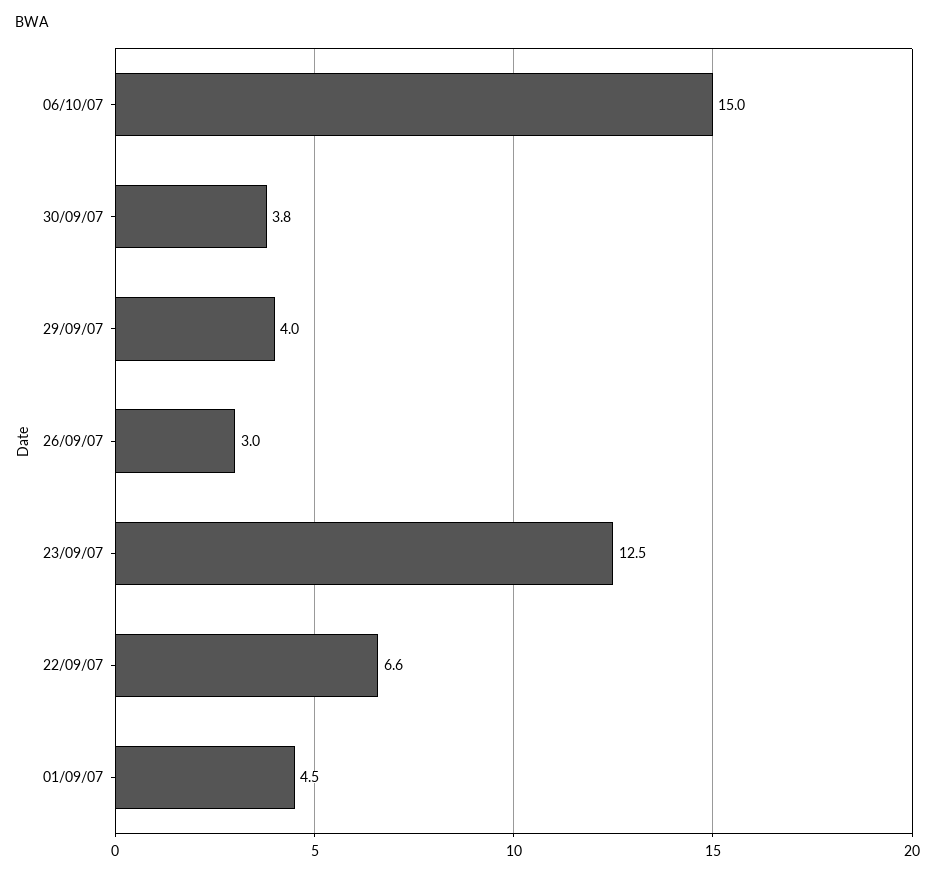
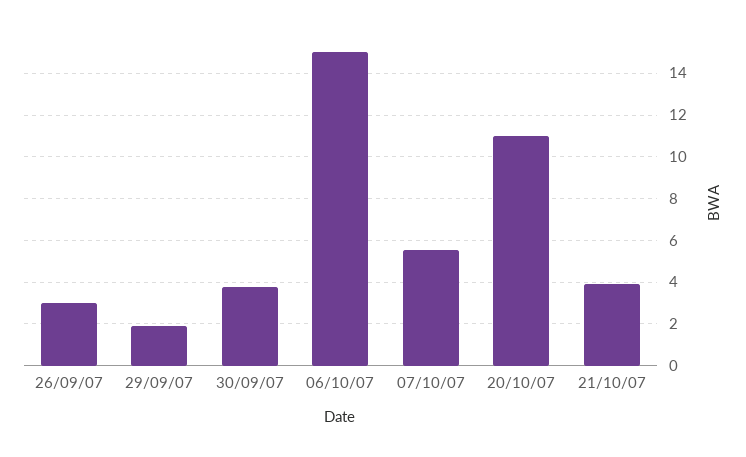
29/09/07: 4 -> 2
23/09/07: 12.5 -> none
22/09/07: 6.6 -> none
01/09/07: 4.5 -> none
07/10/07: none -> 5.5
20/10/07: none -> 11
21/10/07: none -> 4

